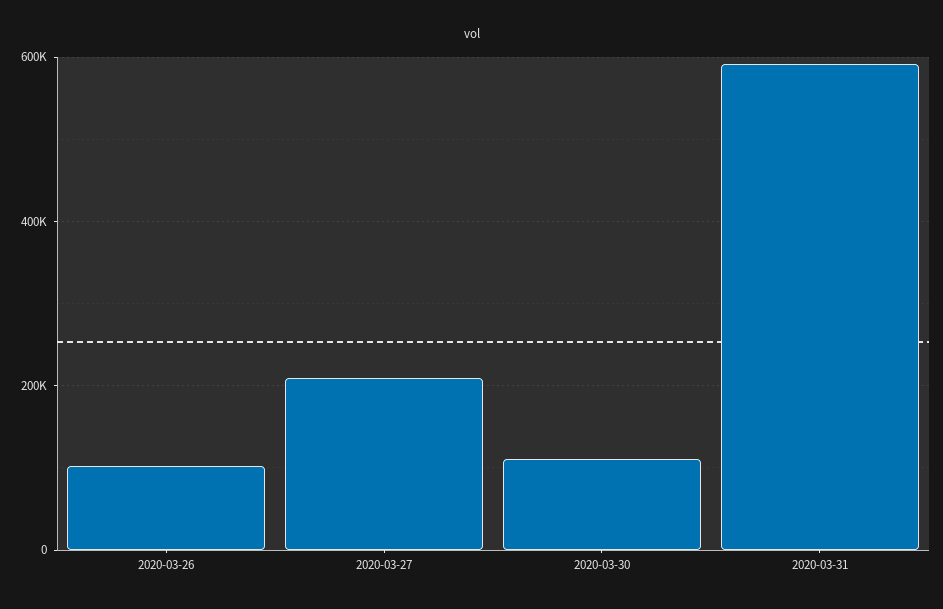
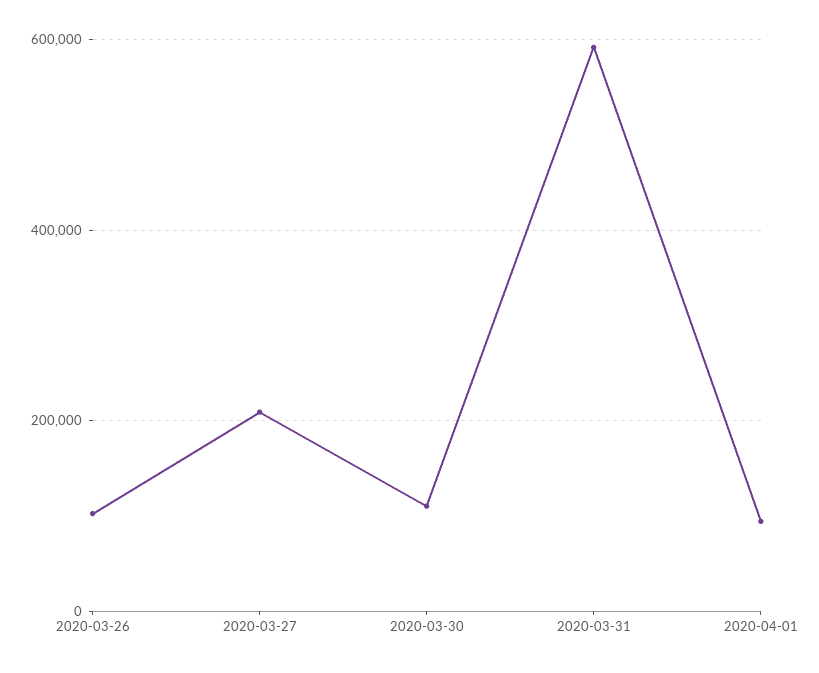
2020-04-01: none -> 100000

